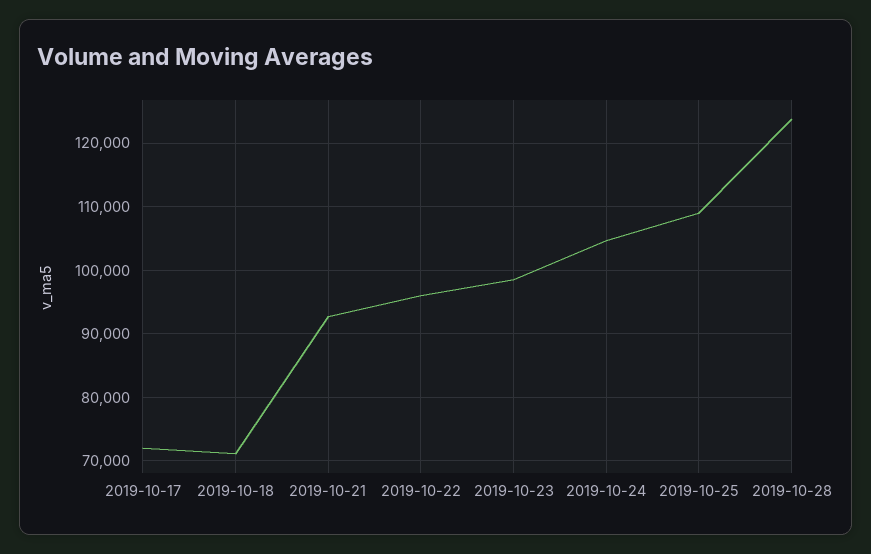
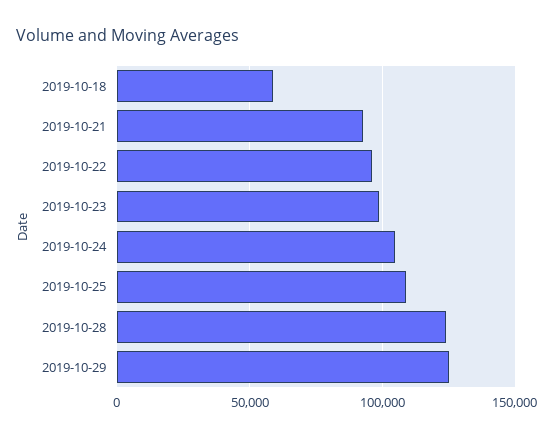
2019-10-17: 72000 -> none
2019-10-18: 71000 -> 60000
2019-10-29: none -> 125000

